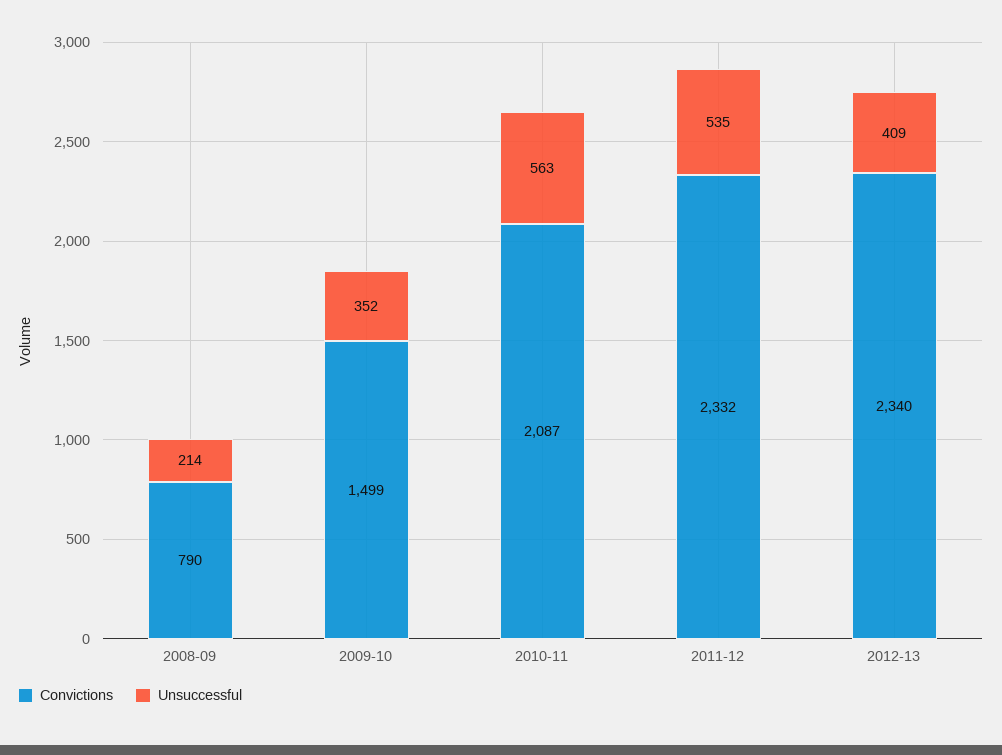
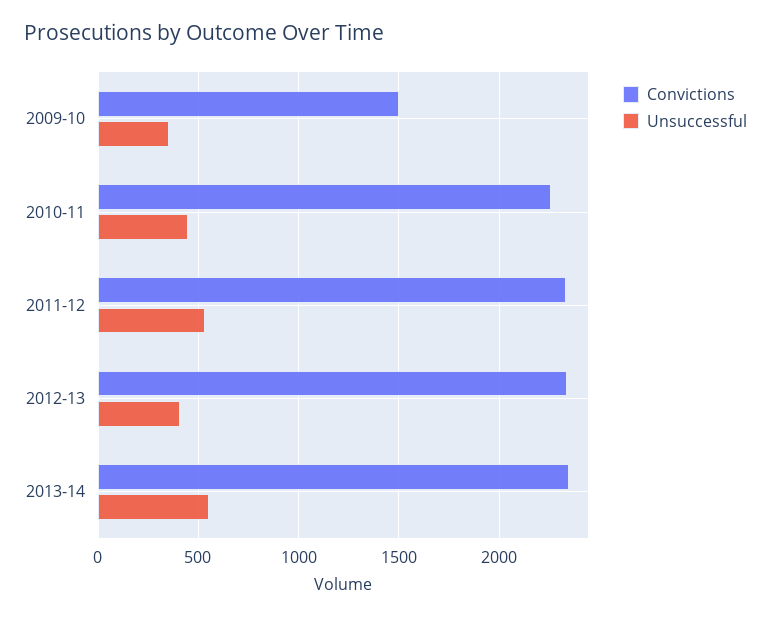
Convictions, 2008-09: 790 -> none
Unsuccessful, 2008-09: 214 -> none
Convictions, 2010-11: 2087 -> 2250
Unsuccessful, 2010-11: 563 -> 450
Convictions, 2013-14: none -> 2350
Unsuccessful, 2013-14: none -> 550

